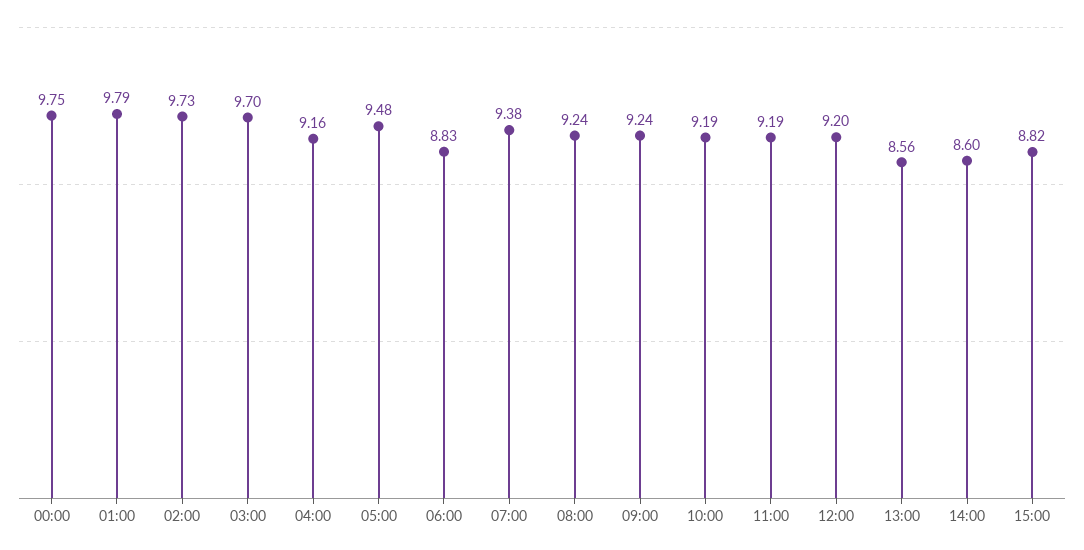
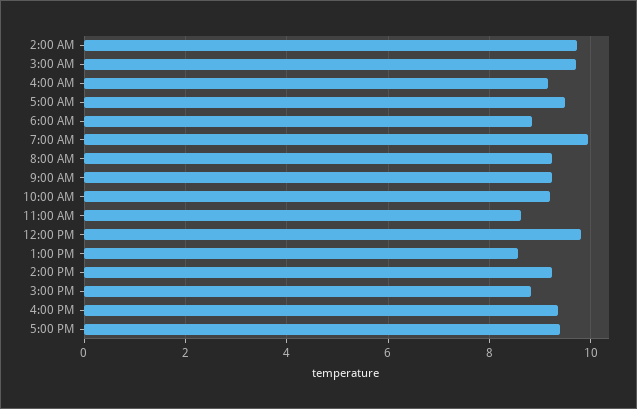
00:00: 9.75 -> none
01:00: 9.79 -> none
07:00: 9.38 -> 10
11:00: 9.19 -> 8.6
12:00: 9.2 -> 9.8
14:00: 8.6 -> 9.2
4:00 PM: none -> 9.4
5:00 PM: none -> 9.4

